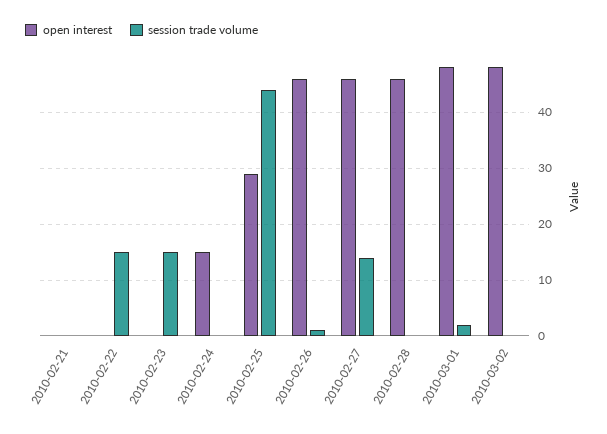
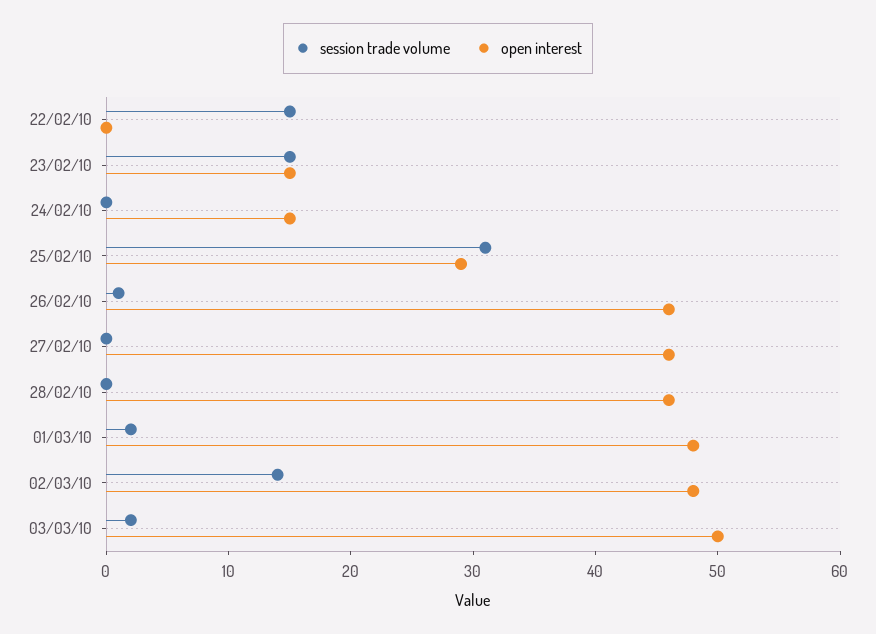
open interest, 2010-02-21: 0 -> none
session trade volume, 2010-02-21: 0 -> none
open interest, 2010-02-23: 0 -> 15
session trade volume, 2010-02-25: 45 -> 31
session trade volume, 2010-02-27: 15 -> 0
session trade volume, 2010-03-02: 0 -> 14
session trade volume, 03/03/10: none -> 2
open interest, 03/03/10: none -> 50

